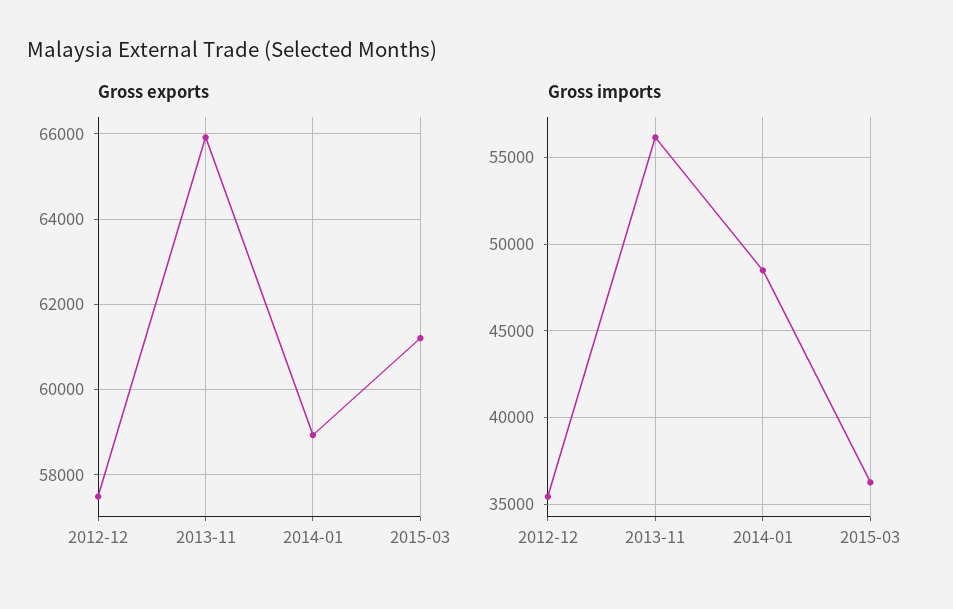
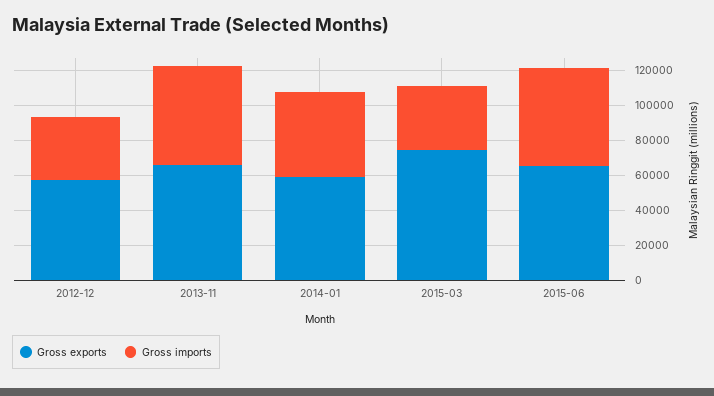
Gross exports, 2015-03: 61200 -> 75000
Gross exports, 2015-06: none -> 65000
Gross imports, 2015-06: none -> 55000

